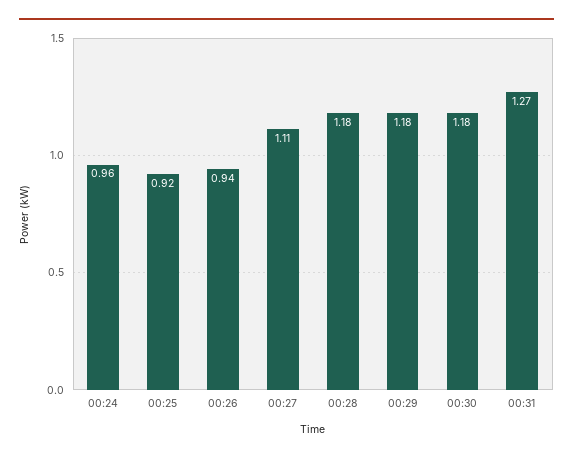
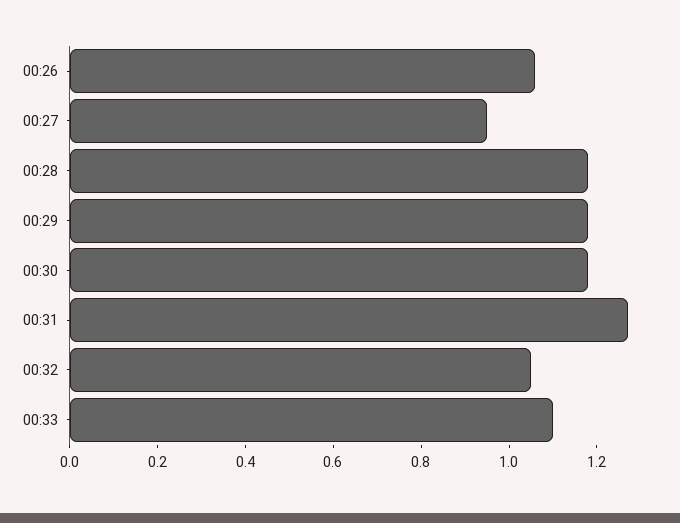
00:24: 0.96 -> none
00:25: 0.92 -> none
00:26: 0.94 -> 1.05
00:27: 1.11 -> 0.95
00:32: none -> 1.05
00:33: none -> 1.1

